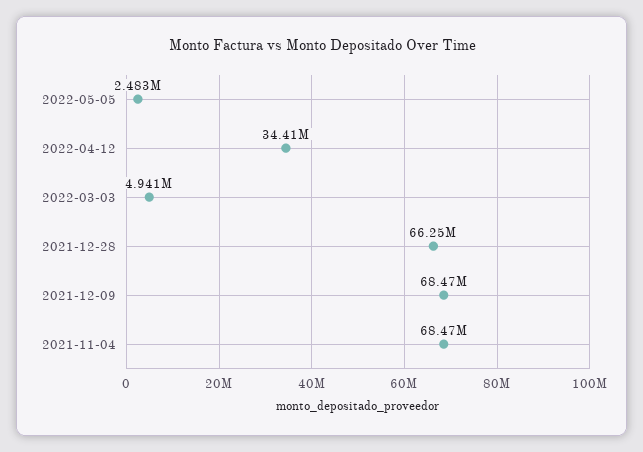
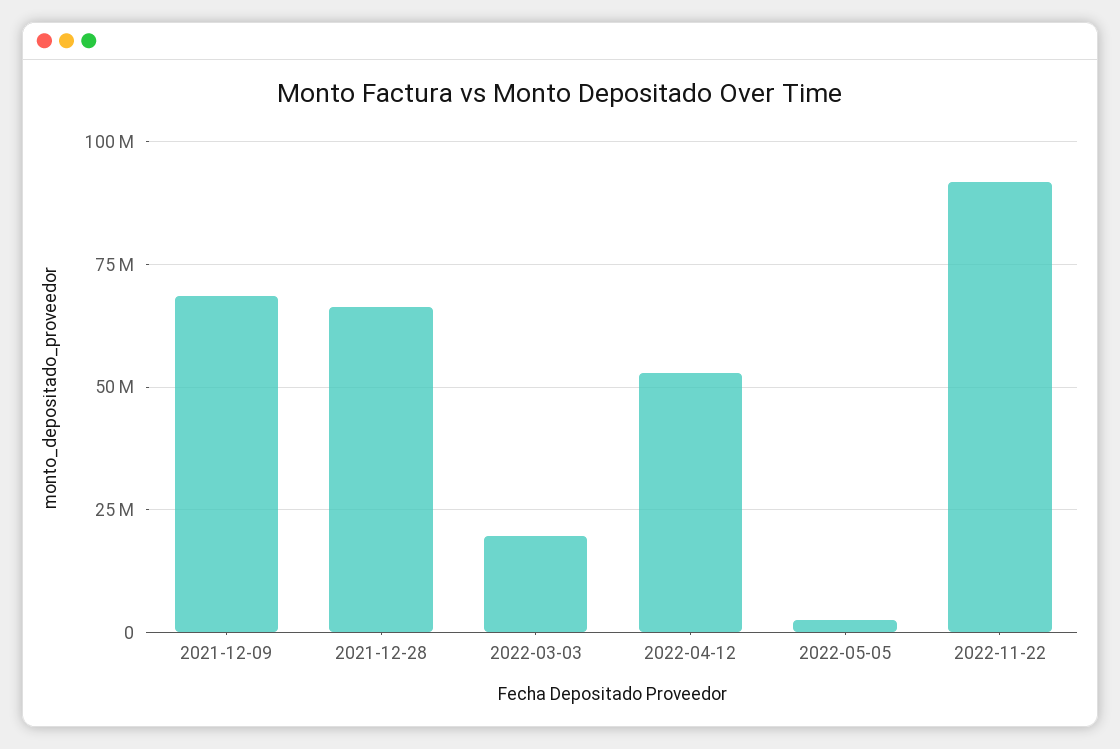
2022-04-12: 34410000 -> 52500000
2022-03-03: 4941000 -> 20000000
2021-11-04: 68470000 -> none
2022-11-22: none -> 92500000

